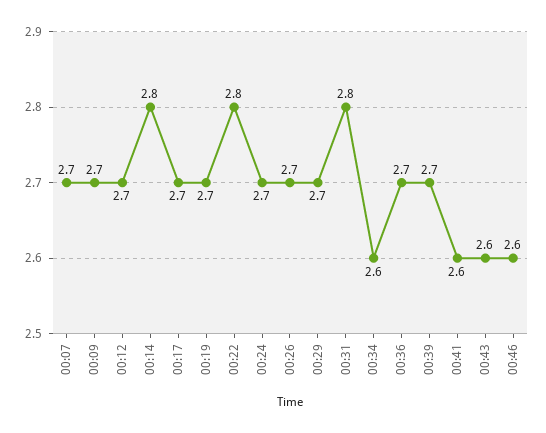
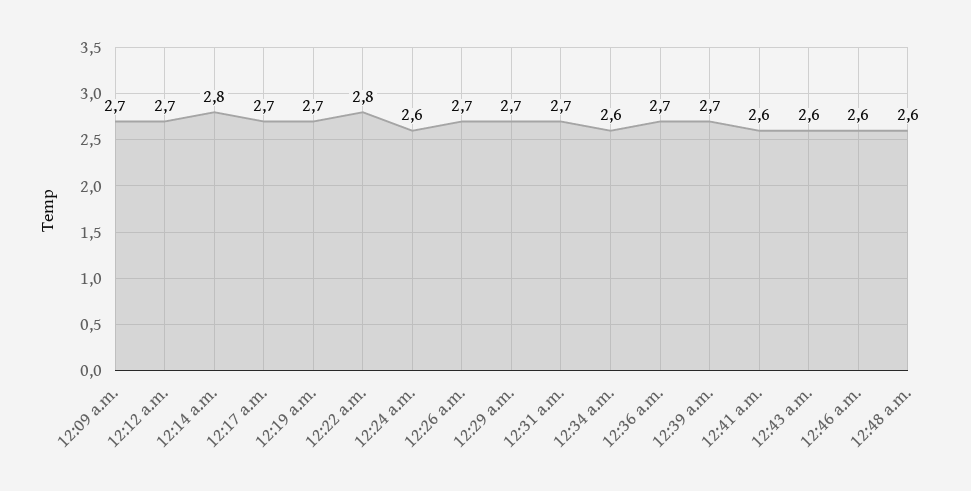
00:07: 2.7 -> none
00:24: 2.7 -> 2.6
00:31: 2.8 -> 2.7
12:48 a.m.: none -> 2.6

